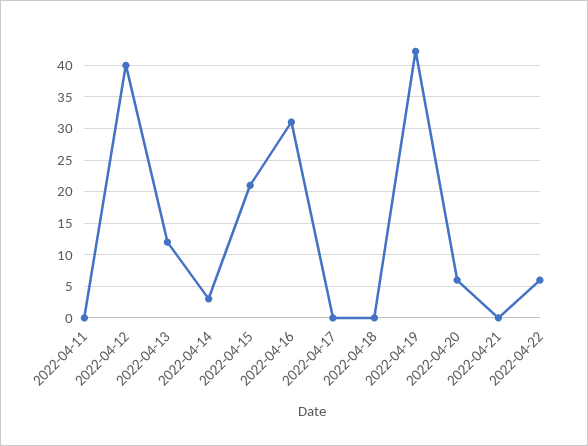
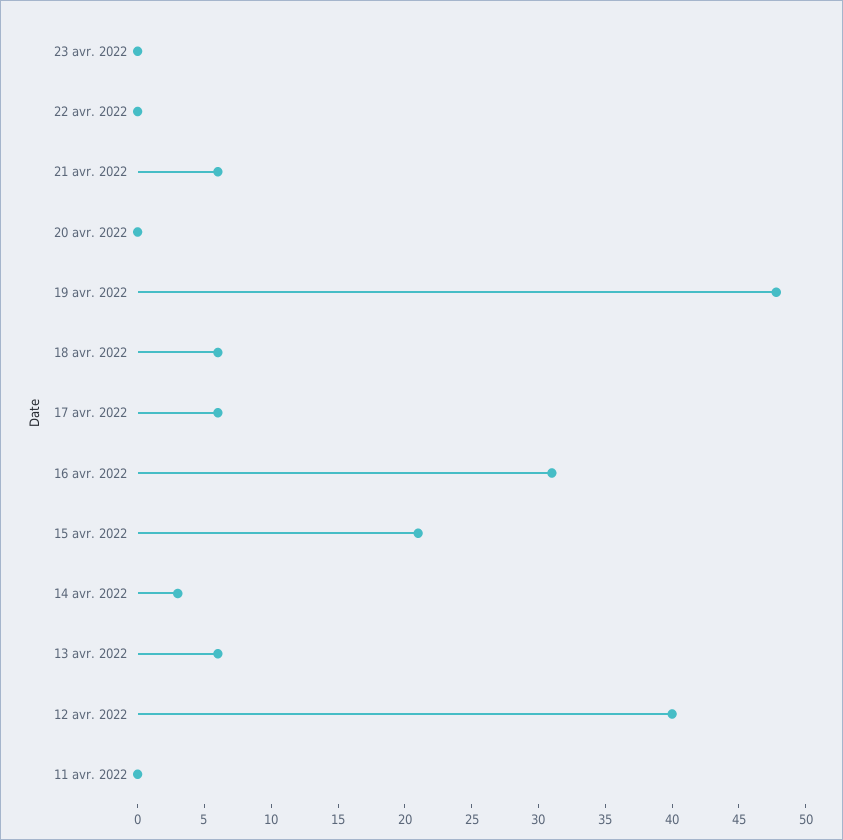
2022-04-13: 12 -> 6
2022-04-17: 0 -> 6
2022-04-18: 0 -> 6
2022-04-19: 42 -> 48
2022-04-20: 6 -> 0
2022-04-21: 0 -> 6
2022-04-22: 6 -> 0
23 avr. 2022: none -> 0

